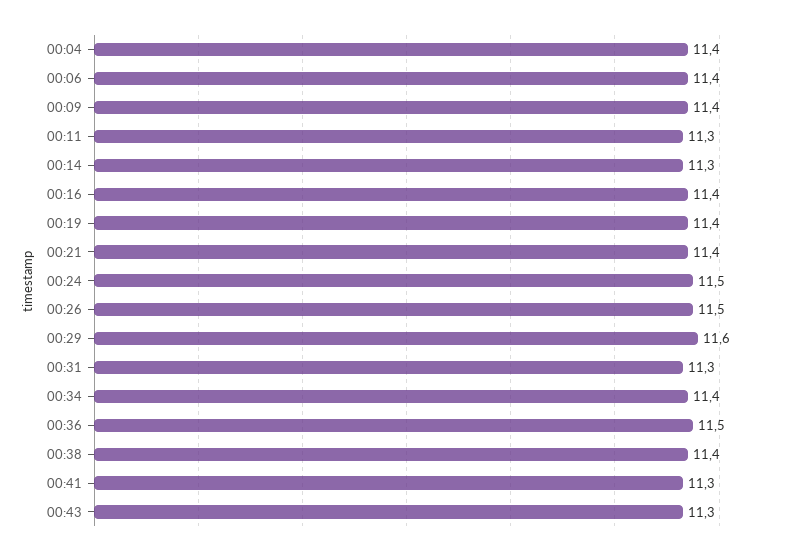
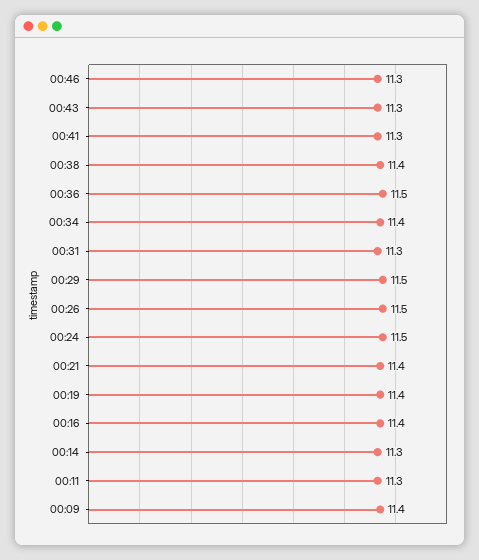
00:04: 11.4 -> none
00:06: 11.4 -> none
00:29: 11.6 -> 11.5
00:46: none -> 11.3

